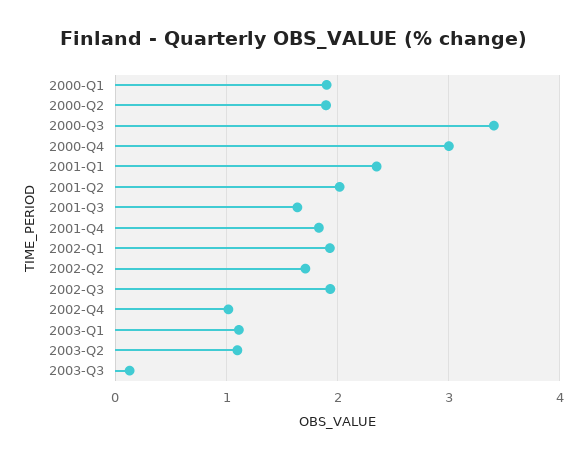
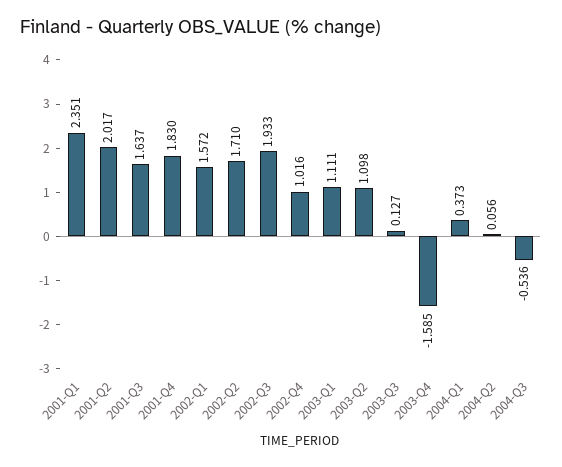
2000-Q1: 1.9 -> none
2000-Q2: 1.9 -> none
2000-Q3: 3.4 -> none
2000-Q4: 3 -> none
2002-Q1: 1.9 -> 1.572
2003-Q4: none -> -1.585
2004-Q1: none -> 0.373
2004-Q2: none -> 0.056
2004-Q3: none -> -0.536

